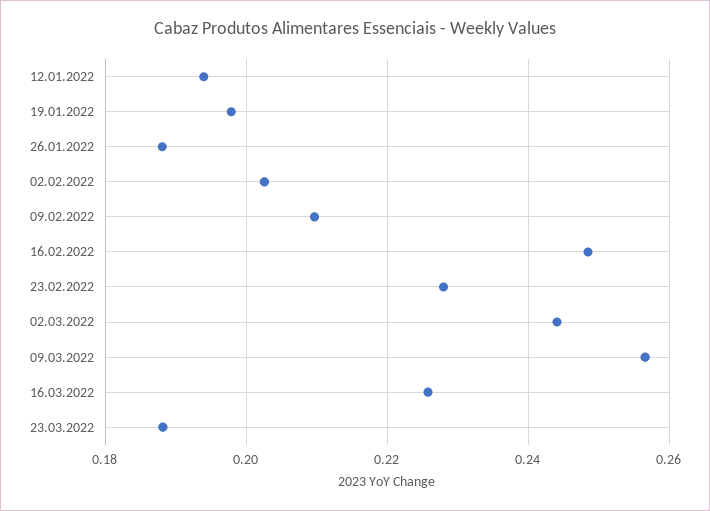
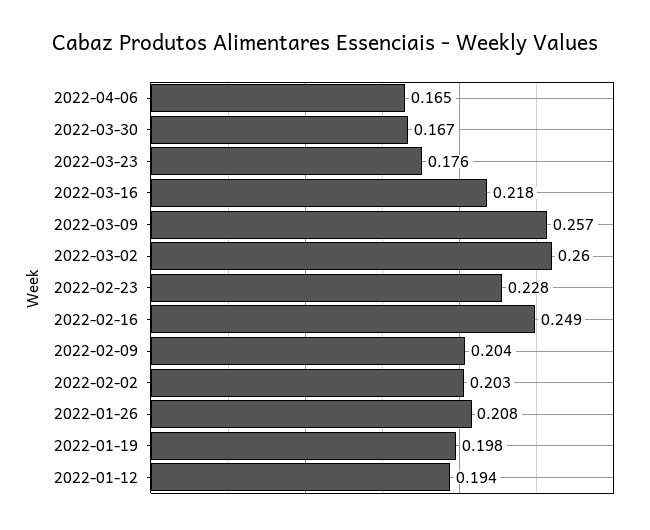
26.01.2022: 0.188 -> 0.208
09.02.2022: 0.21 -> 0.204
02.03.2022: 0.244 -> 0.26
16.03.2022: 0.226 -> 0.218
23.03.2022: 0.188 -> 0.176
2022-04-06: none -> 0.165
2022-03-30: none -> 0.167

